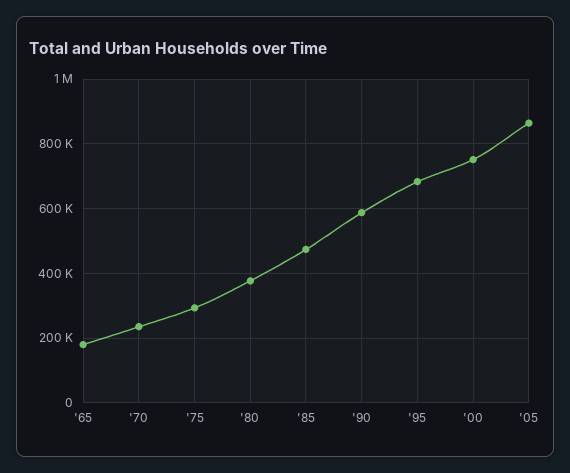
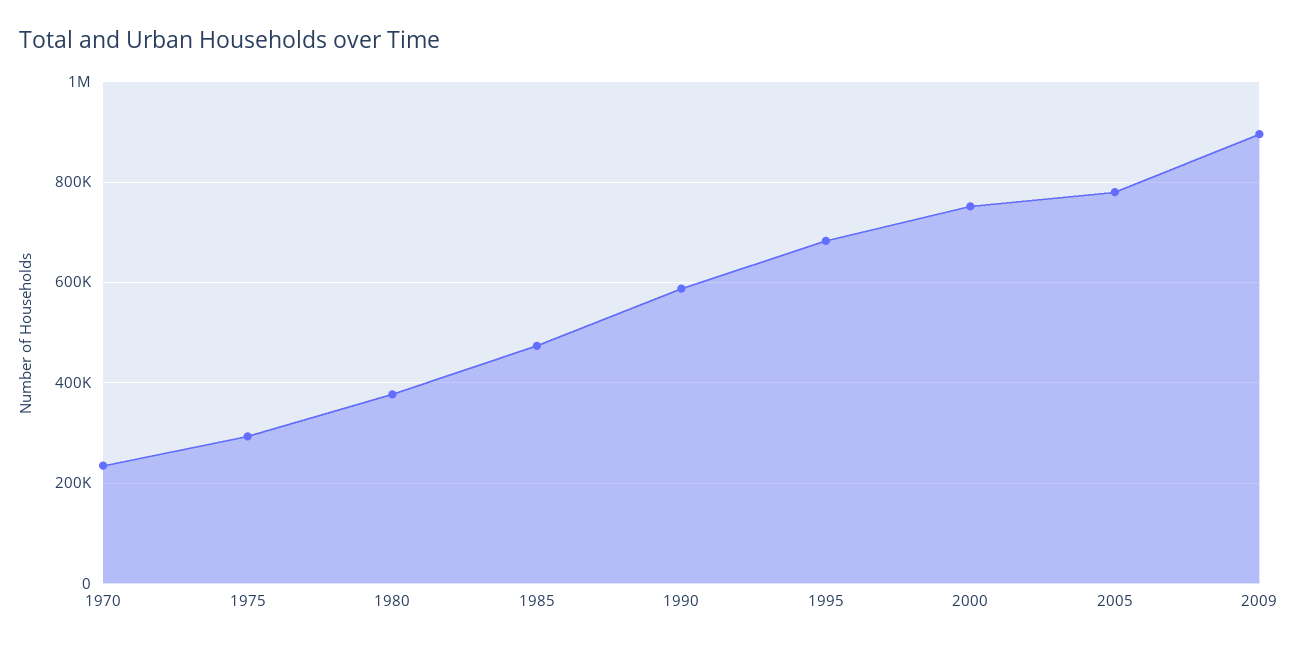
'65: 180000 -> none
'05: 860000 -> 780000
2009: none -> 900000

